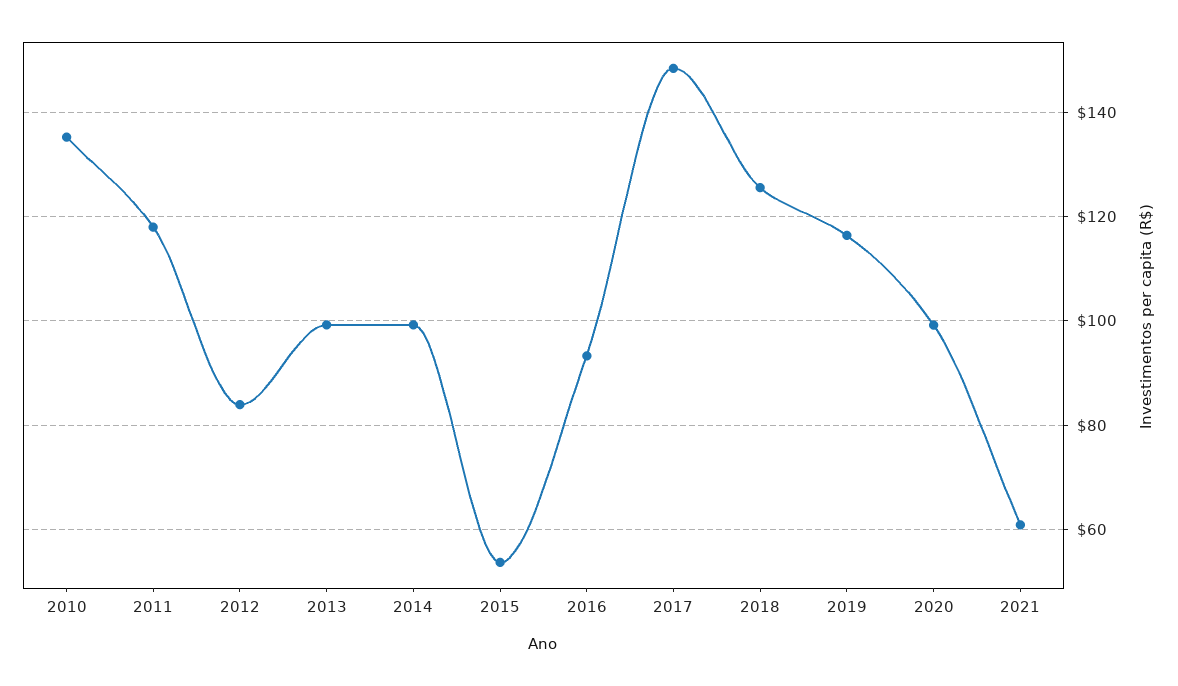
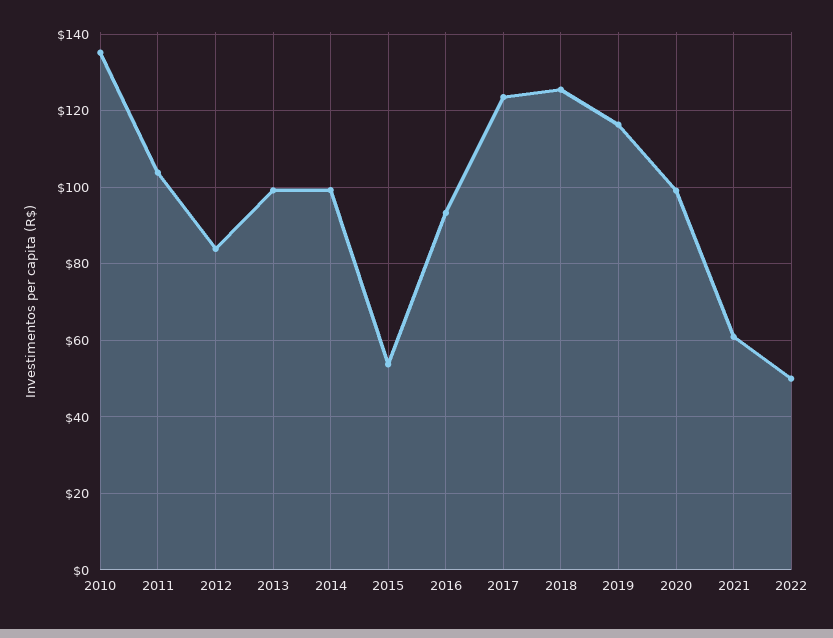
2011: 118 -> 104
2017: 148 -> 124
2022: none -> 50

